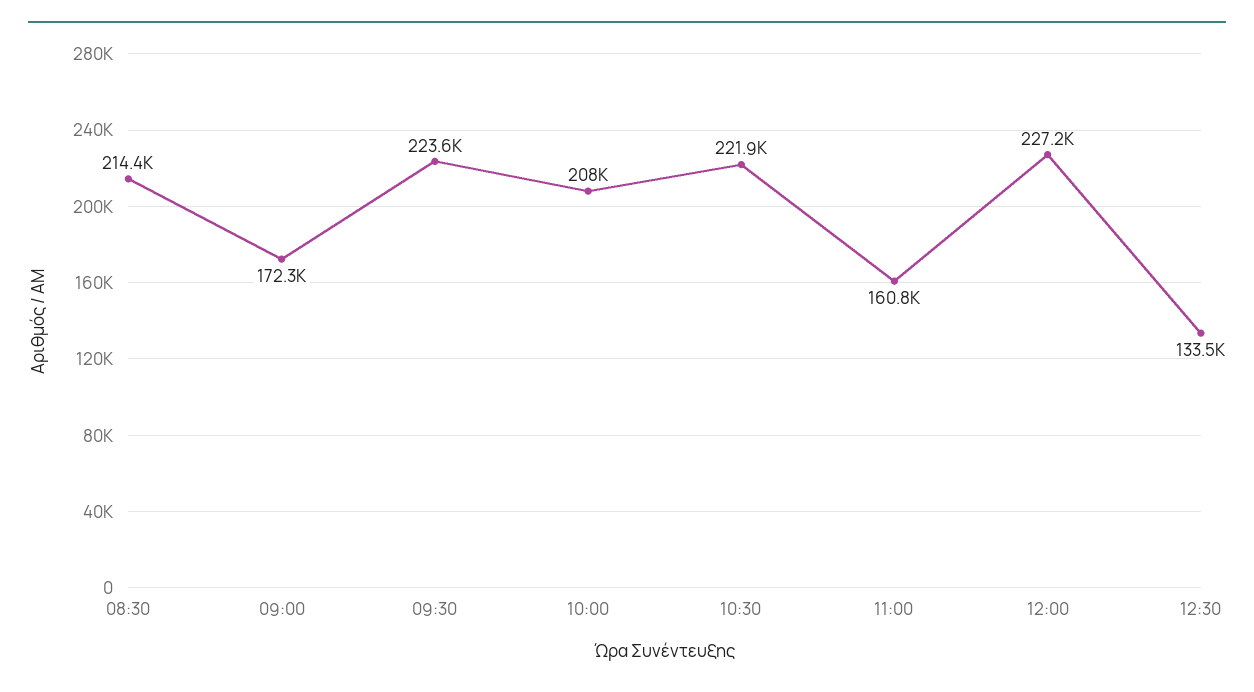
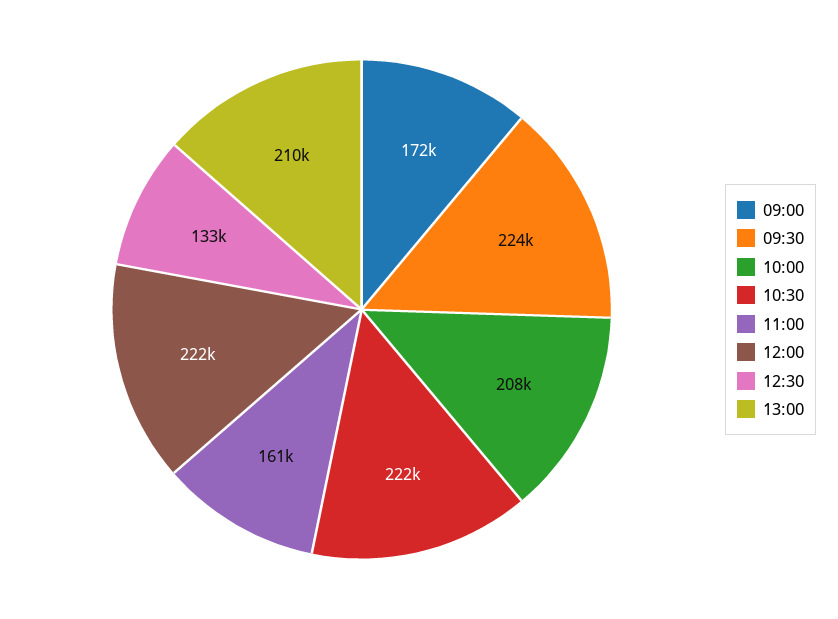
08:30: 214400 -> none
12:00: 227200 -> 222000
13:00: none -> 210000

